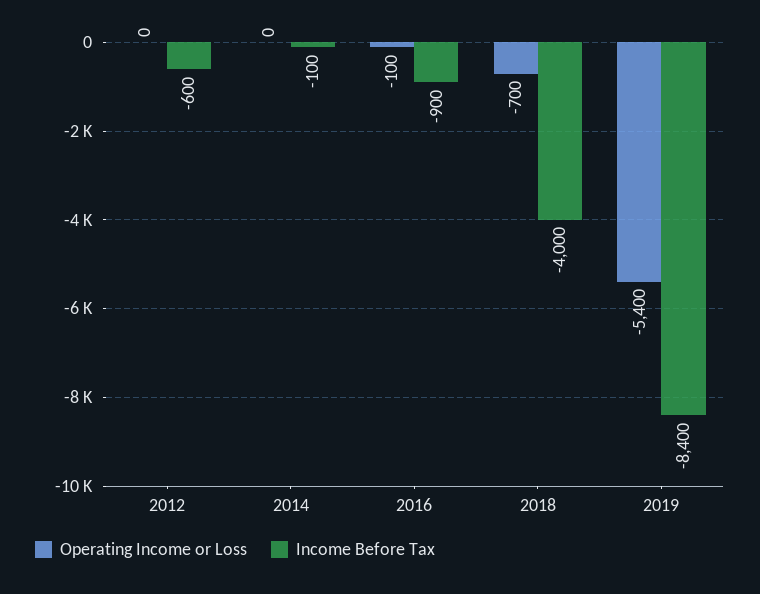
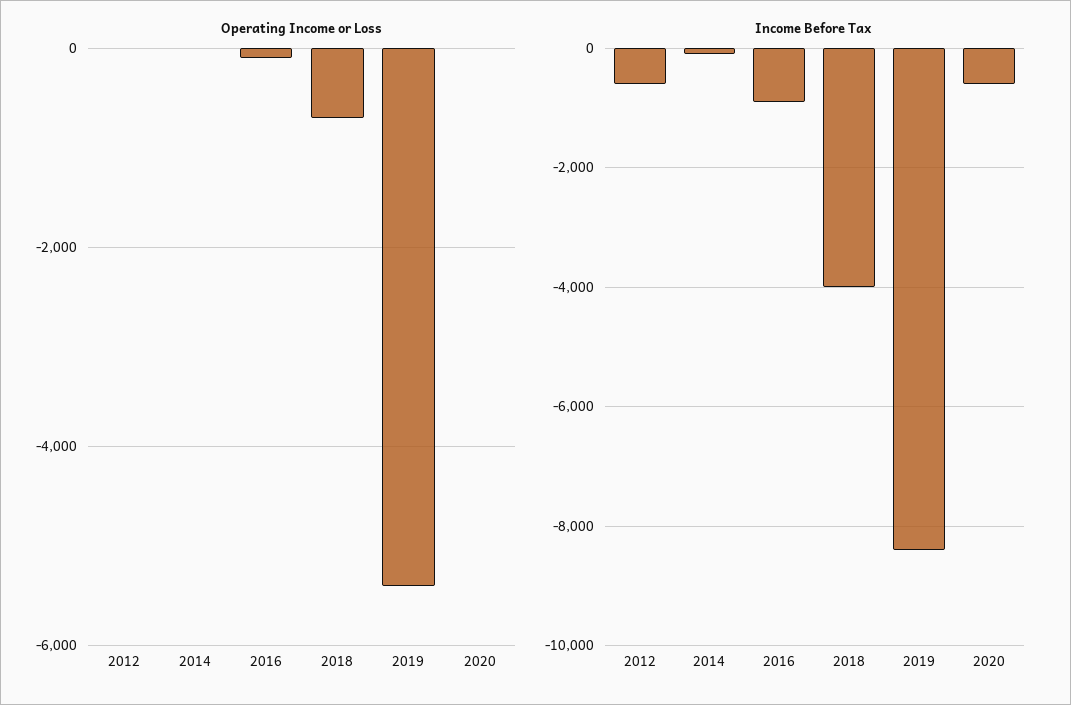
Operating Income or Loss, 2020: none -> 0
Income Before Tax, 2020: none -> -600

